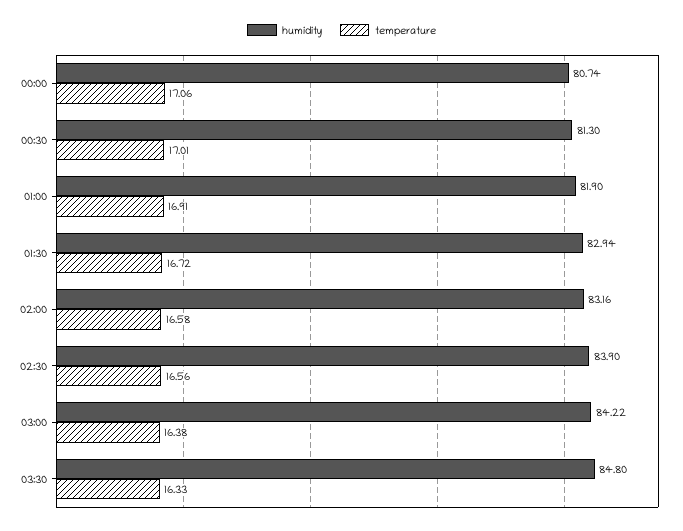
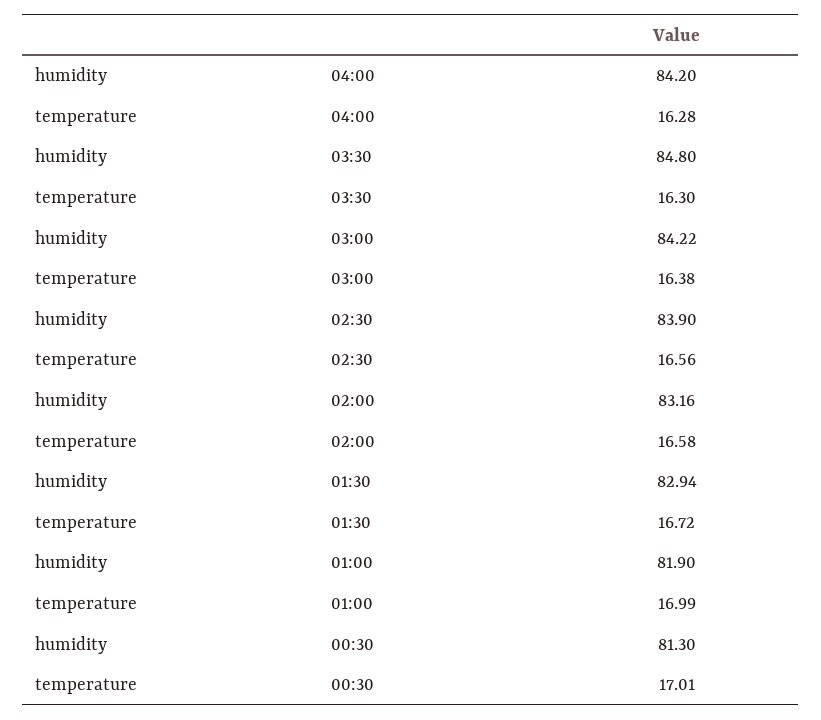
humidity, 00:00: 80.74 -> none
temperature, 00:00: 17.06 -> none
temperature, 01:00: 16.91 -> 16.99
temperature, 03:30: 16.33 -> 16.3
humidity, 04:00: none -> 84.2
temperature, 04:00: none -> 16.28

